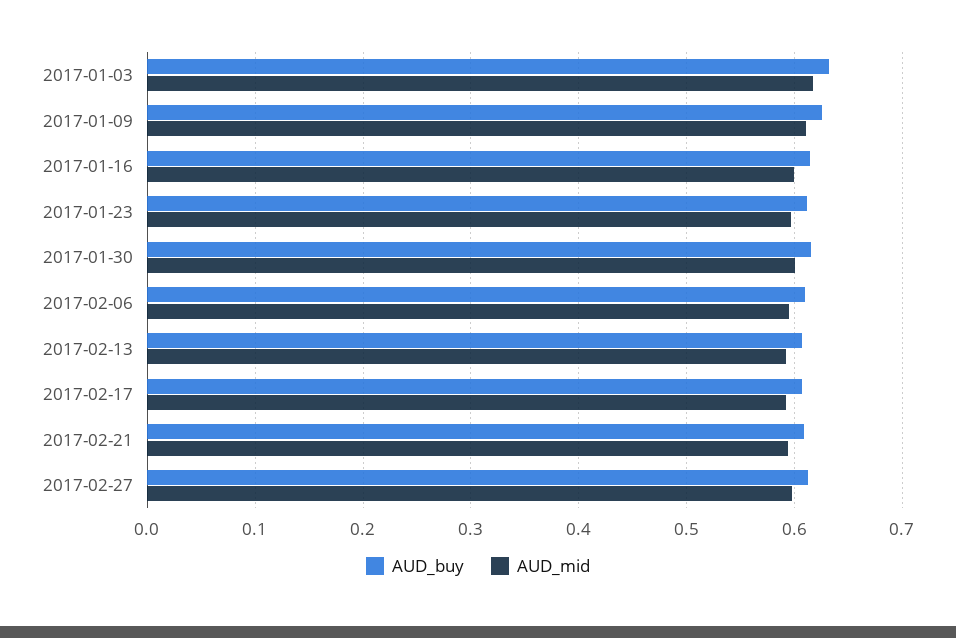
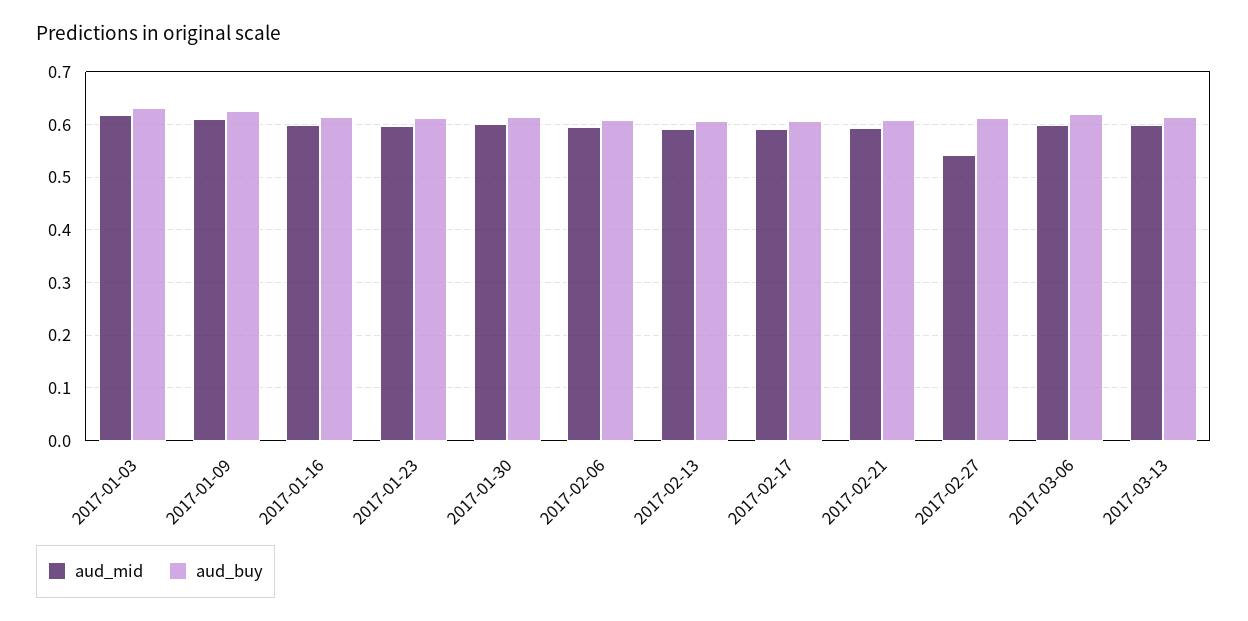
AUD_mid, 2017-02-27: 0.6 -> 0.54
AUD_mid, 2017-03-06: none -> 0.6
AUD_buy, 2017-03-06: none -> 0.62
AUD_mid, 2017-03-13: none -> 0.6
AUD_buy, 2017-03-13: none -> 0.62

